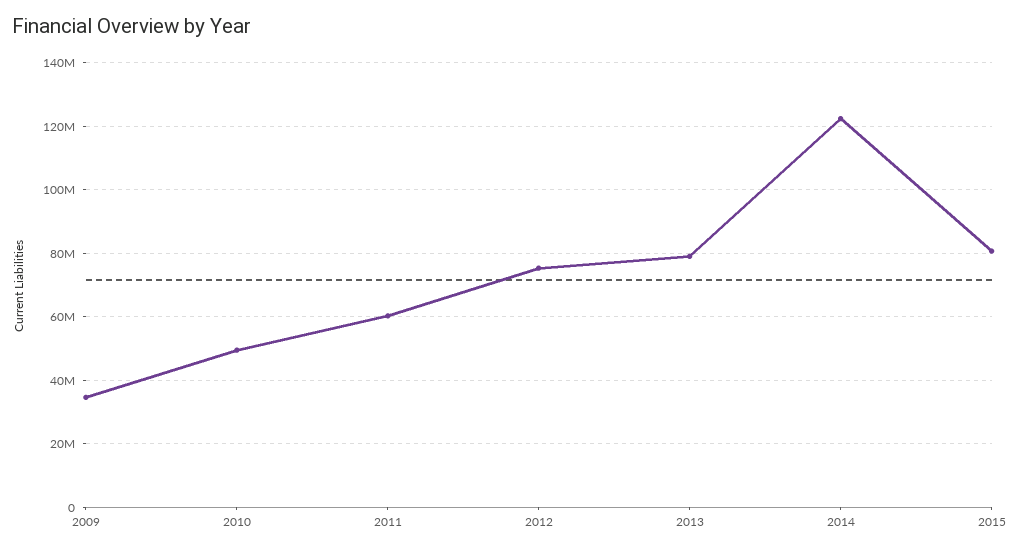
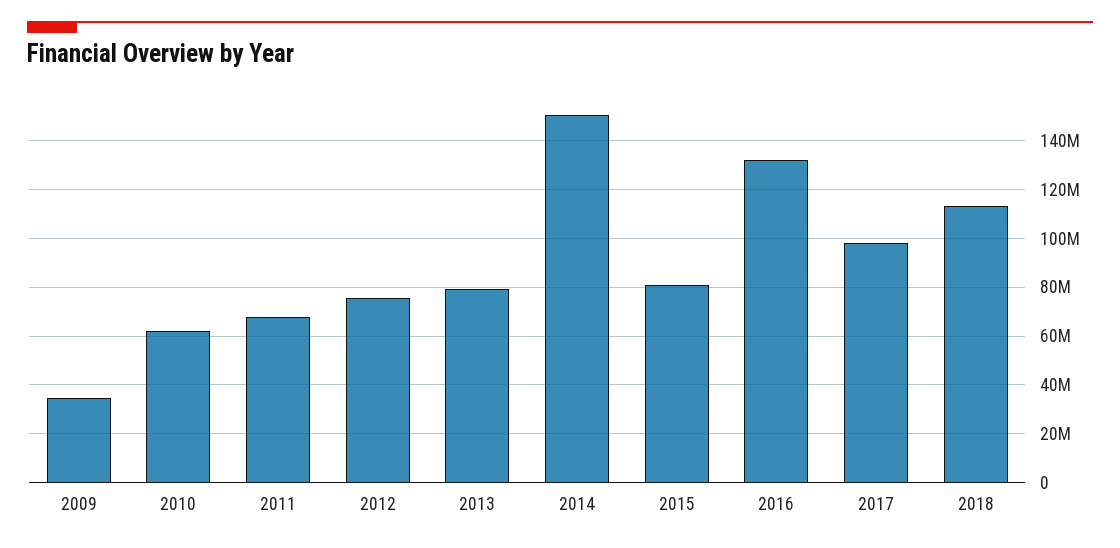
2010: 50000000 -> 62500000
2011: 60000000 -> 67500000
2014: 122000000 -> 150000000
2016: none -> 132500000
2017: none -> 97500000
2018: none -> 112500000

